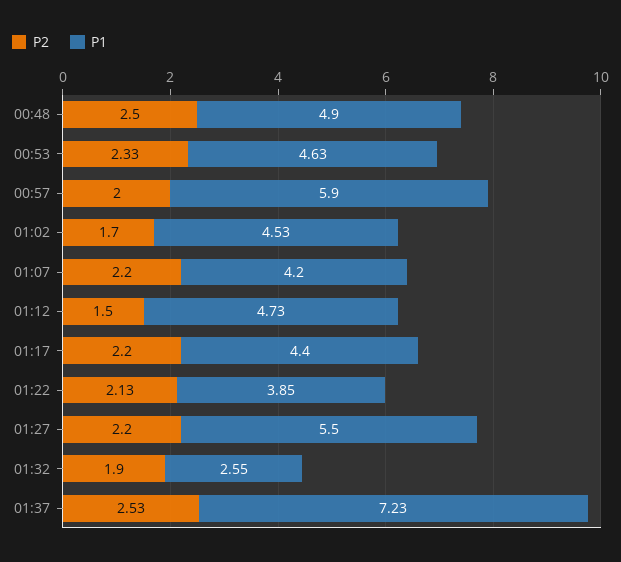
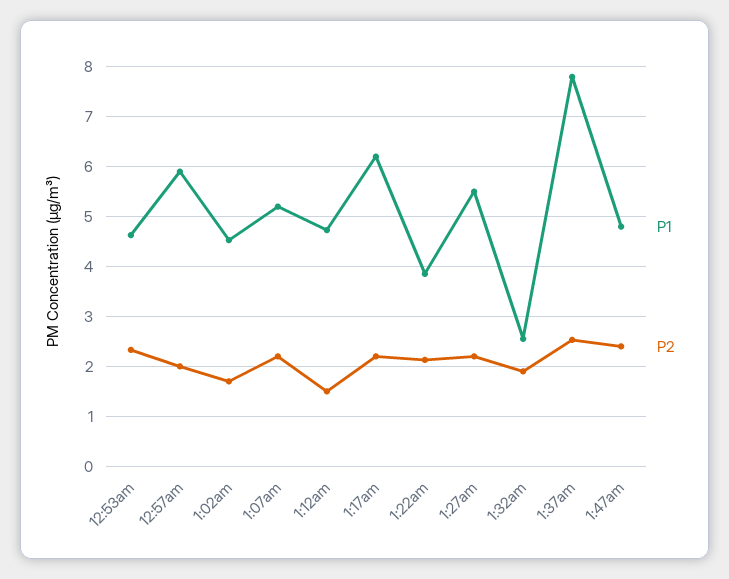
P2, 00:48: 2.5 -> none
P1, 00:48: 4.9 -> none
P1, 01:07: 4.2 -> 5.2
P1, 01:17: 4.4 -> 6.2
P1, 01:37: 7.23 -> 7.8
P1, 1:47am: none -> 4.8
P2, 1:47am: none -> 2.4

